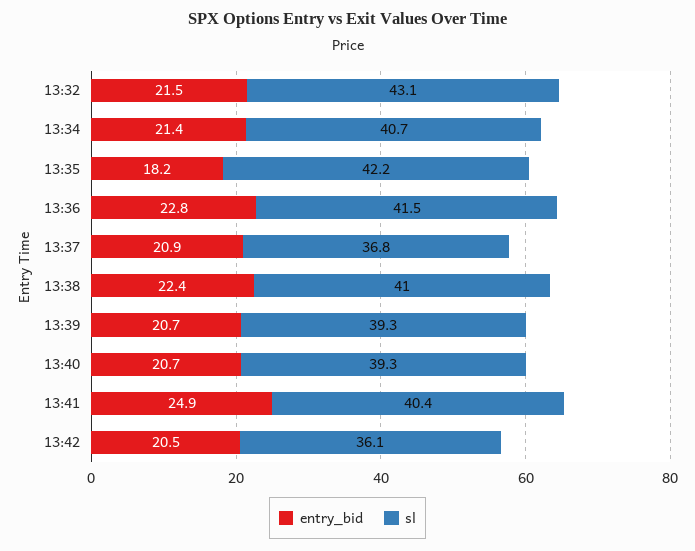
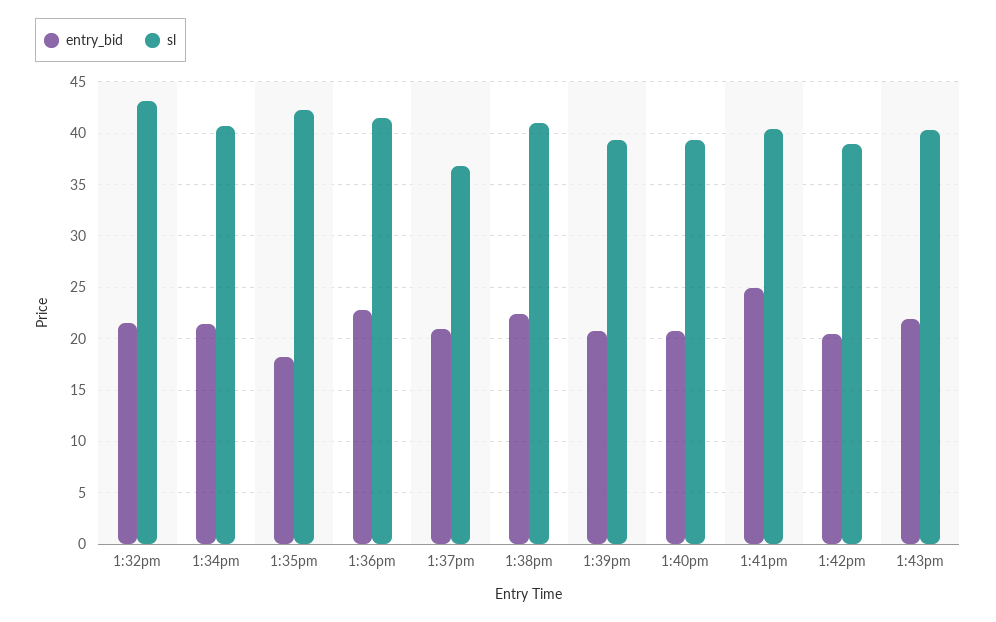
sl, 13:42: 36.1 -> 39
entry_bid, 1:43pm: none -> 22
sl, 1:43pm: none -> 40

